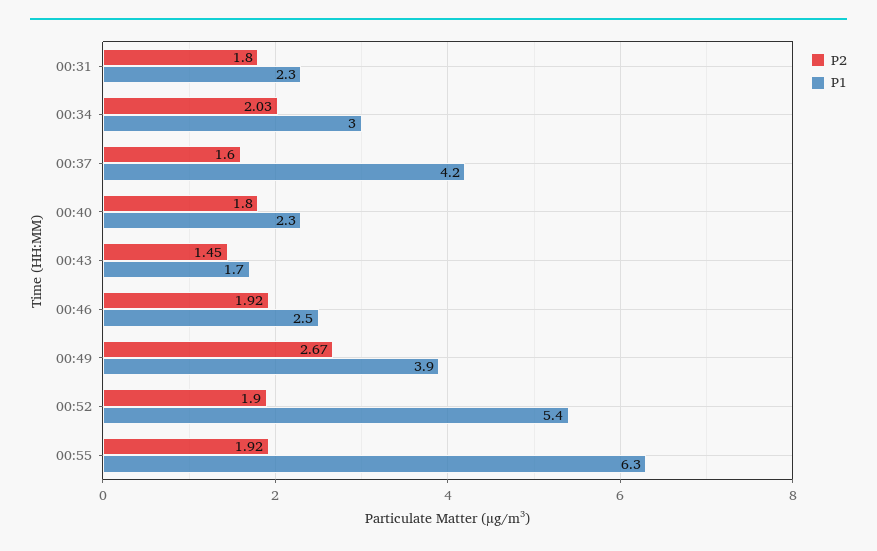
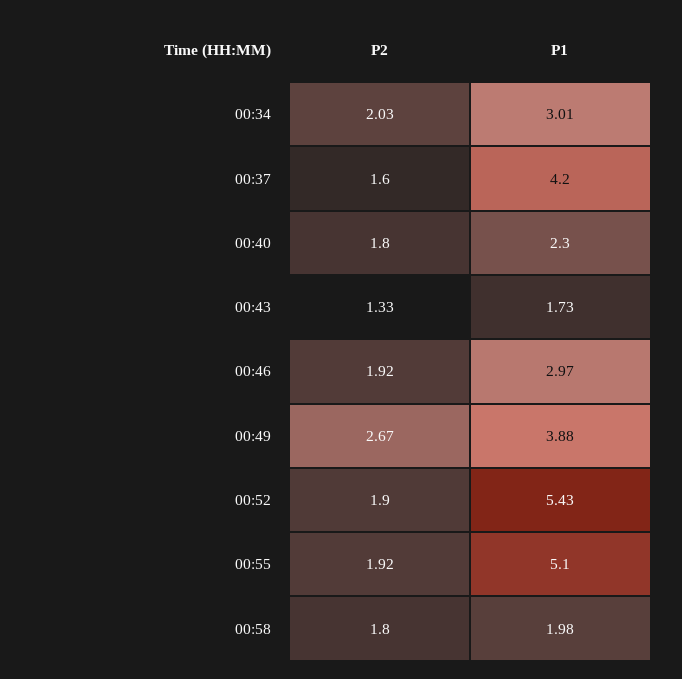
P2, 00:31: 1.8 -> none
P1, 00:31: 2.3 -> none
P2, 00:43: 1.45 -> 1.33
P1, 00:46: 2.5 -> 2.97
P1, 00:55: 6.3 -> 5.1
P2, 00:58: none -> 1.8
P1, 00:58: none -> 1.98

